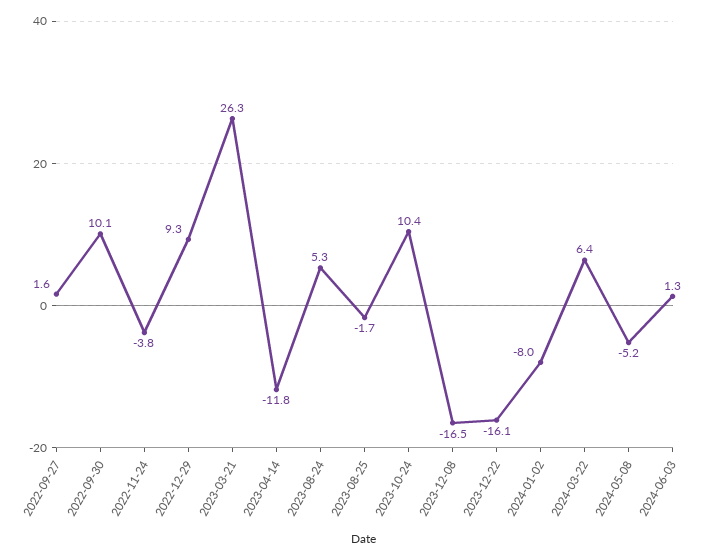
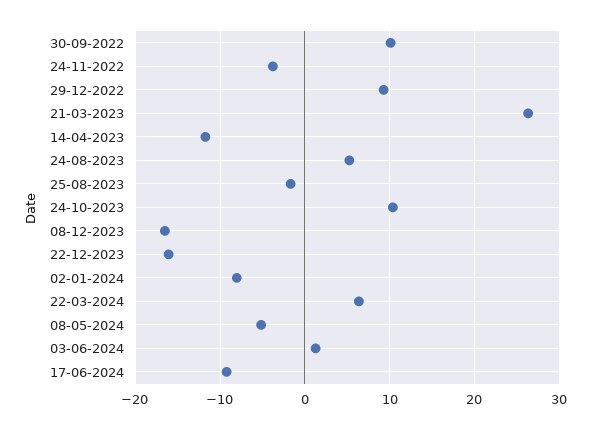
2022-09-27: 1.6 -> none
17-06-2024: none -> -9

